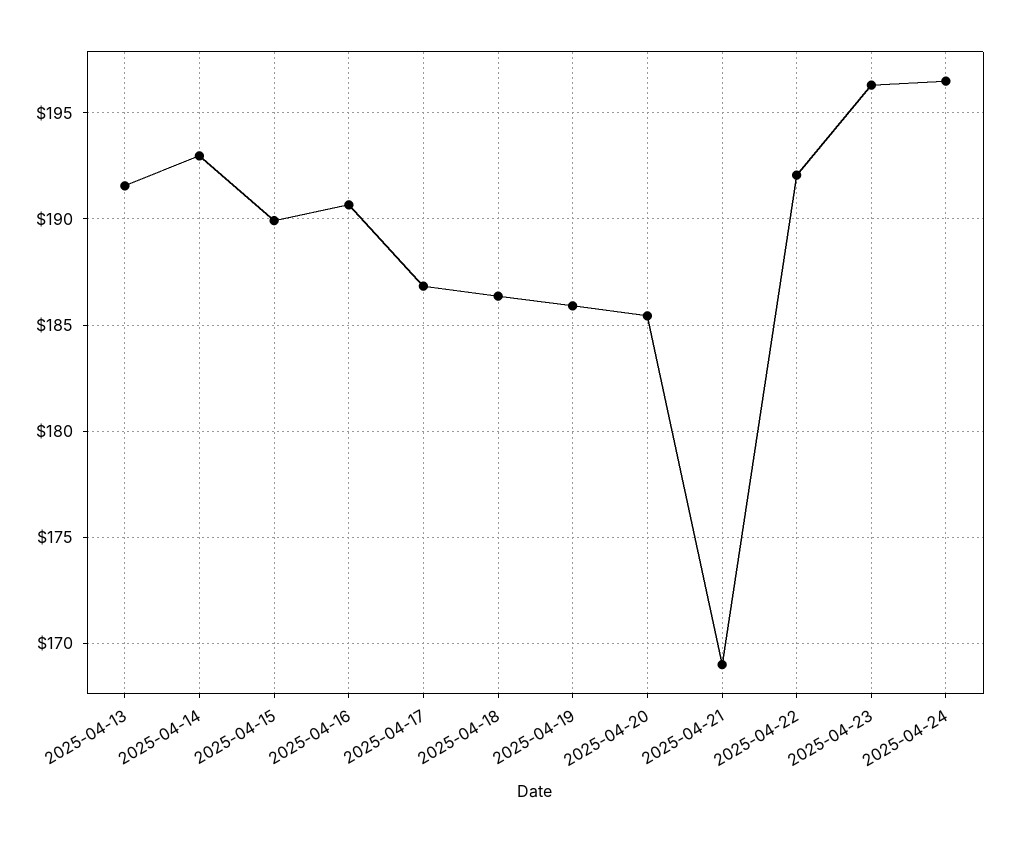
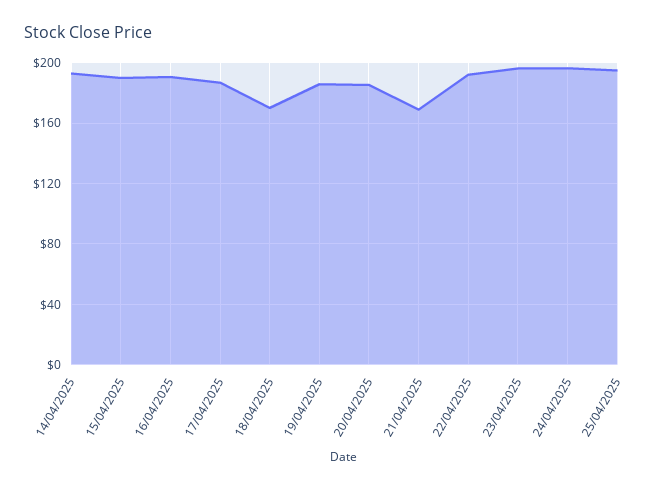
2025-04-13: 191.5 -> none
2025-04-18: 186.5 -> 170
25/04/2025: none -> 195

